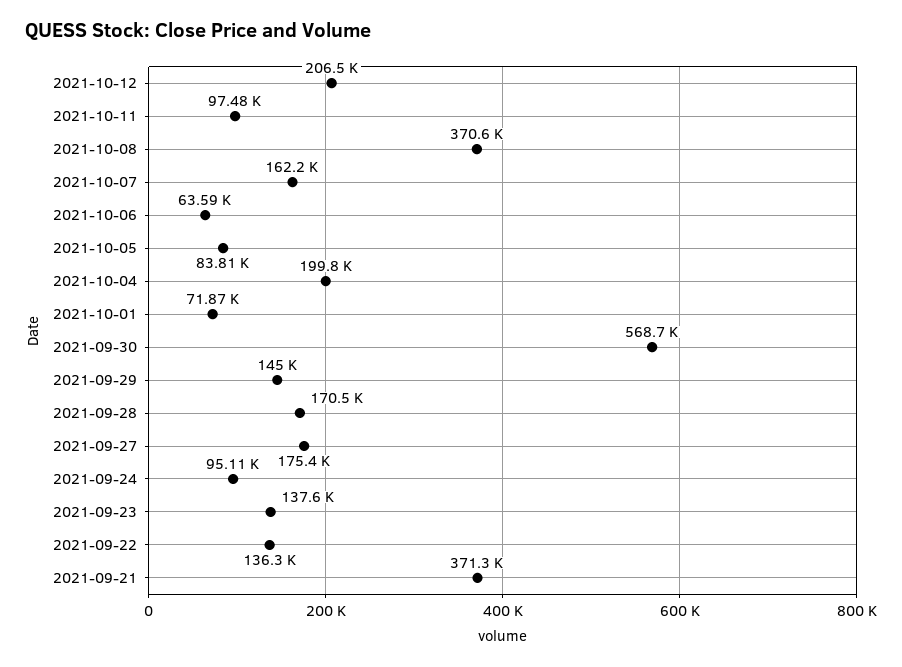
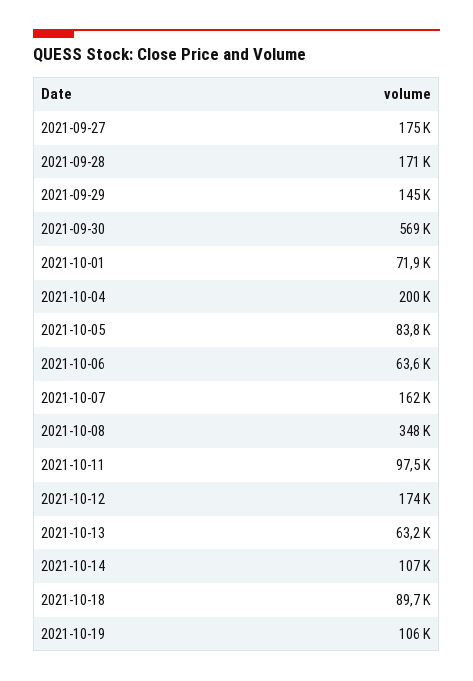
2021-10-12: 206500 -> 174000
2021-10-08: 370600 -> 348000
2021-09-24: 95110 -> none
2021-09-23: 137600 -> none
2021-09-22: 136300 -> none
2021-09-21: 371300 -> none
2021-10-13: none -> 63200
2021-10-14: none -> 107000
2021-10-18: none -> 89700
2021-10-19: none -> 106000

